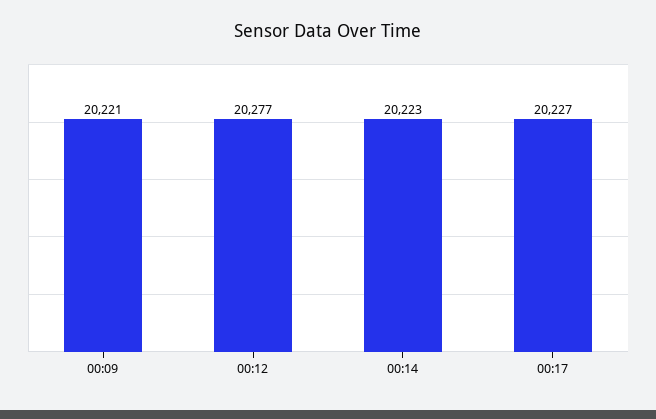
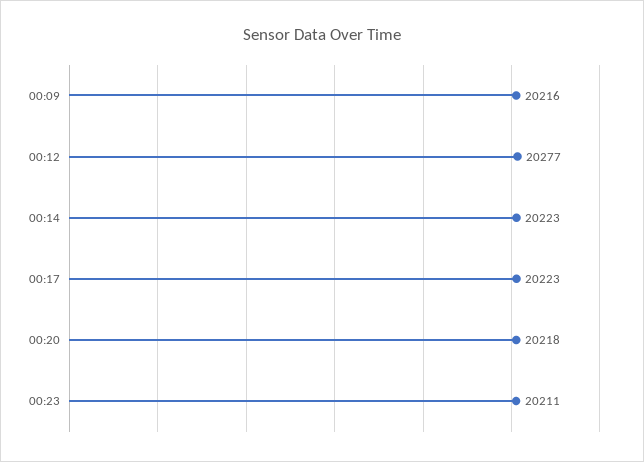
00:09: 20221 -> 20216
00:17: 20227 -> 20223
00:20: none -> 20218
00:23: none -> 20211

